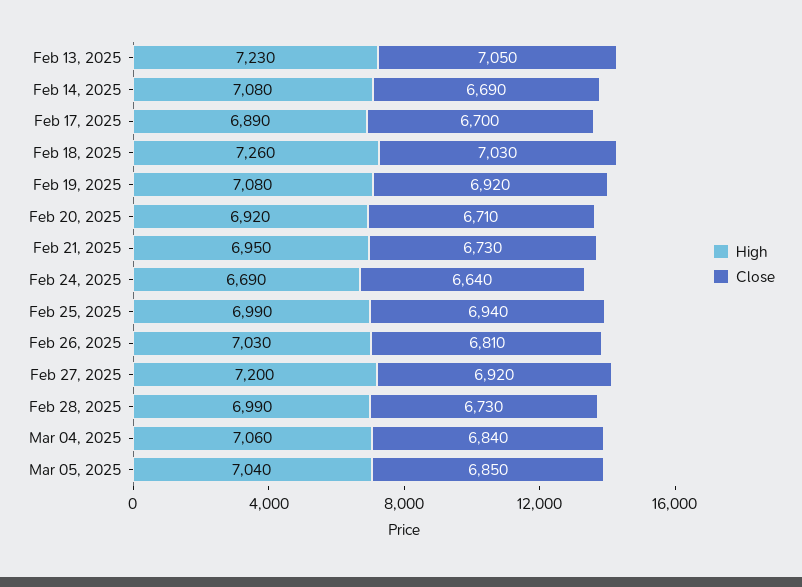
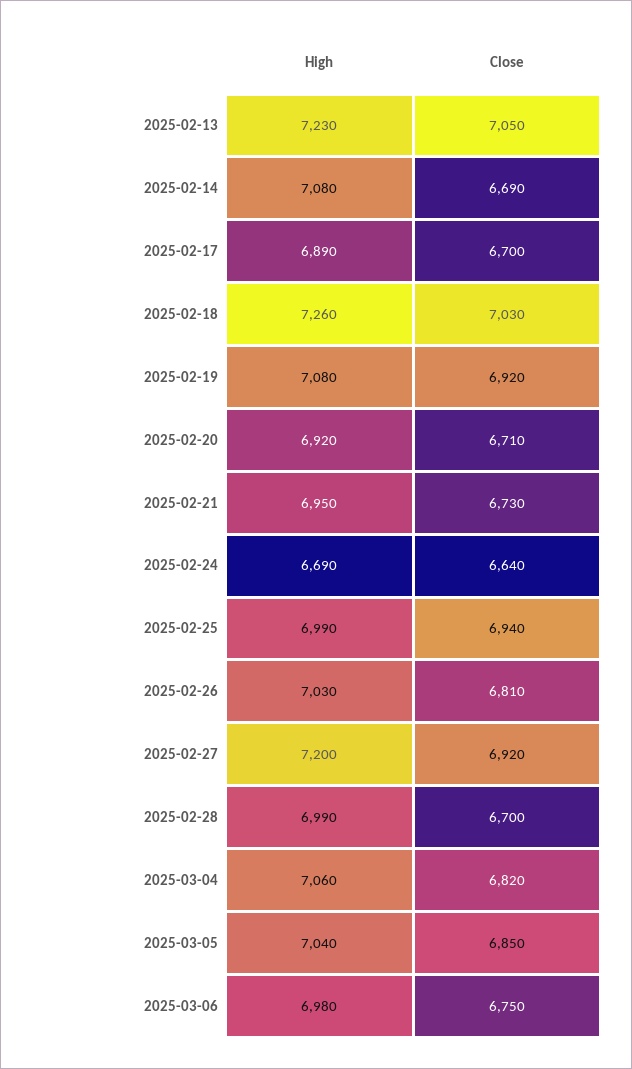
Close, Feb 28, 2025: 6730 -> 6700
Close, Mar 04, 2025: 6840 -> 6820
High, 2025-03-06: none -> 6980
Close, 2025-03-06: none -> 6750

